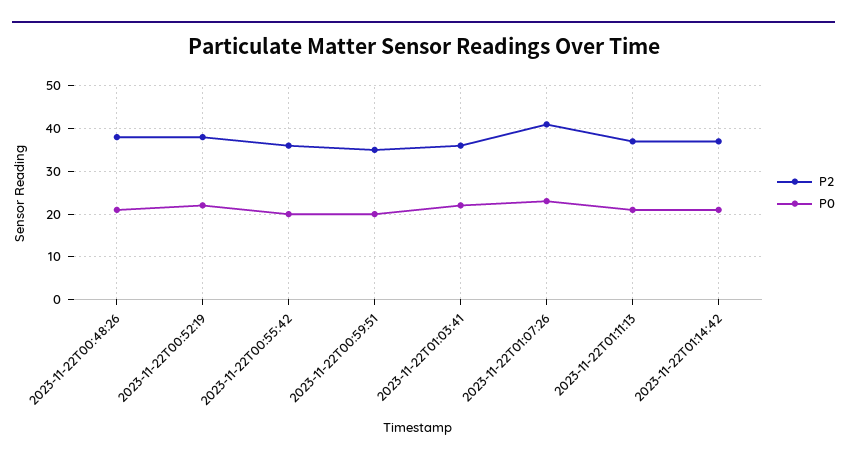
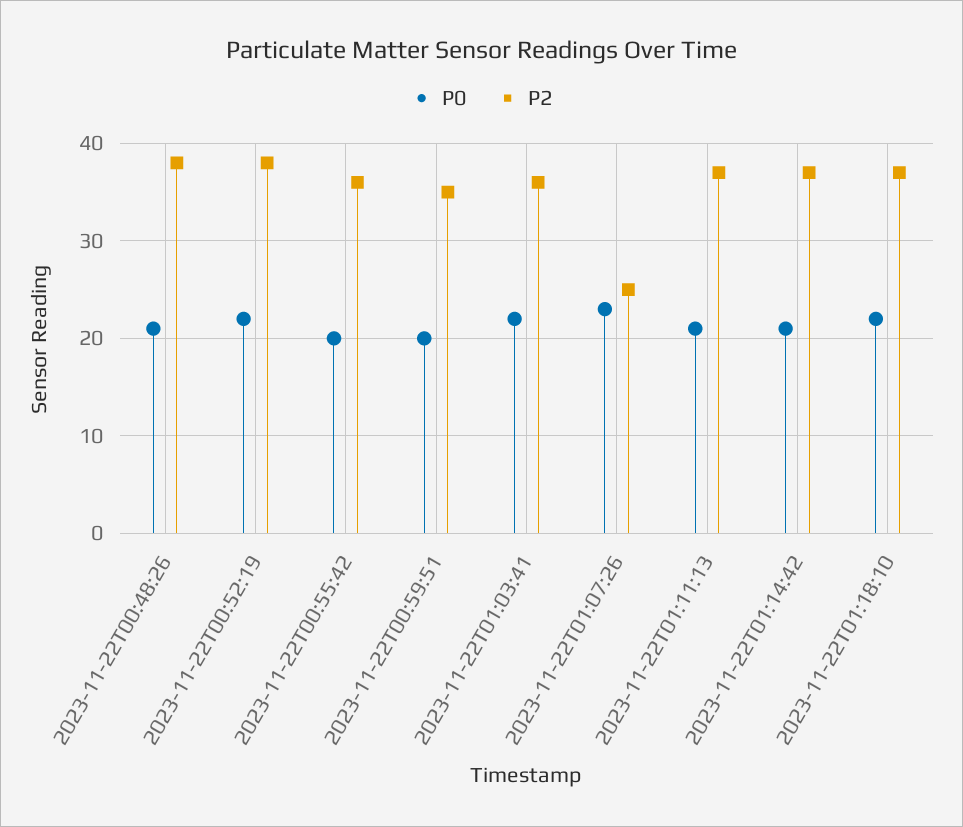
P2, 2023-11-22T01:07:26: 40 -> 25
P0, 2023-11-22T01:18:10: none -> 22
P2, 2023-11-22T01:18:10: none -> 37

